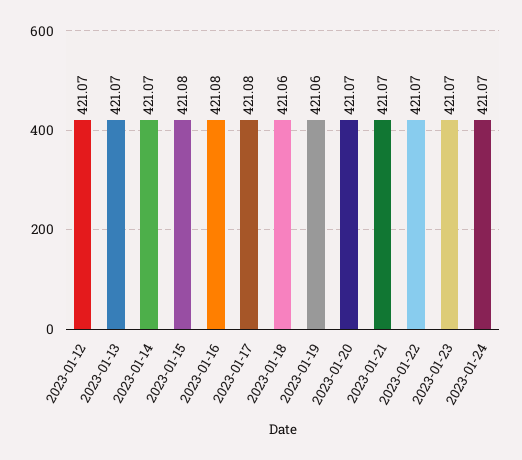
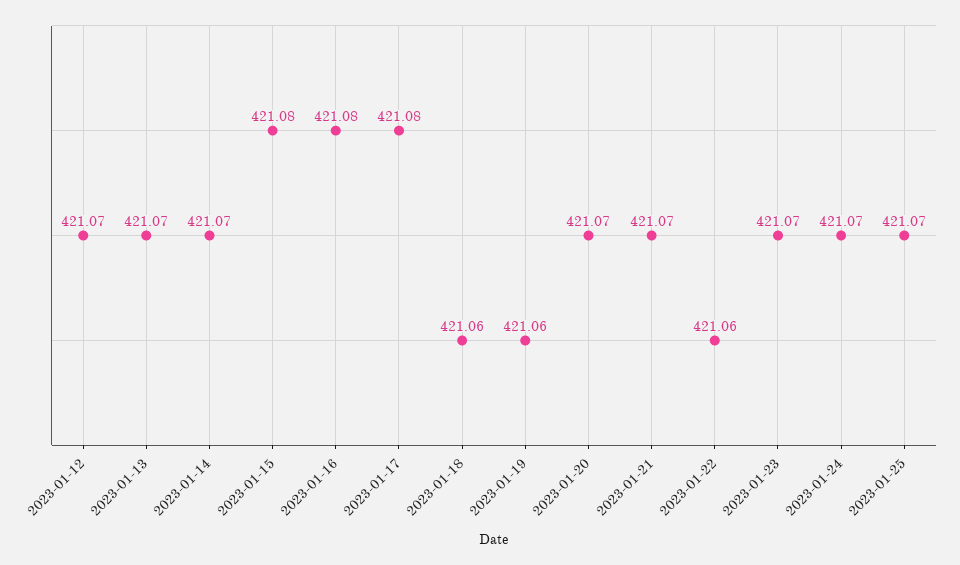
2023-01-22: 421.07 -> 421.06
2023-01-25: none -> 421.07

